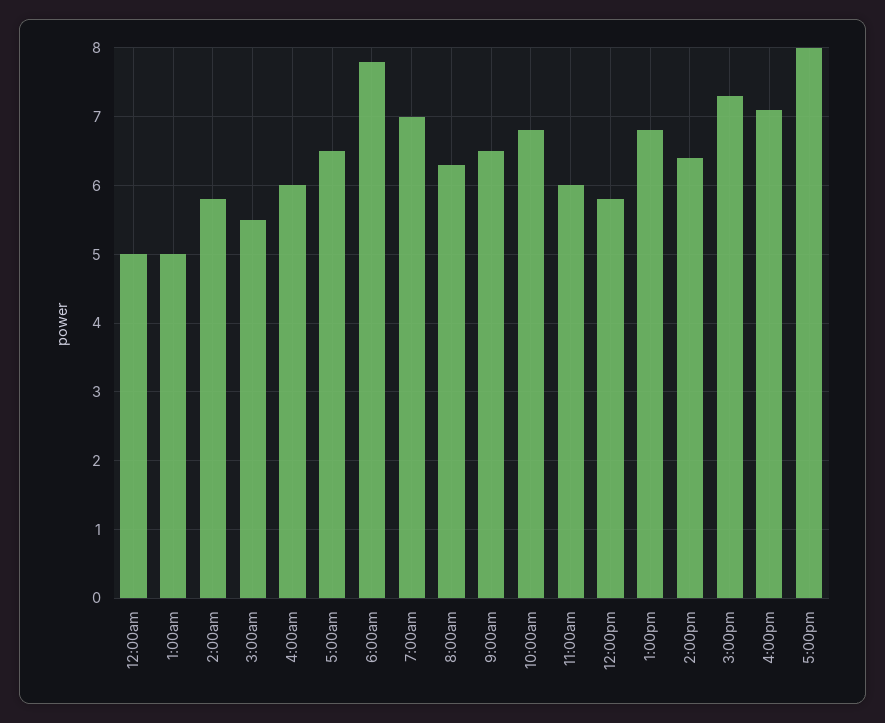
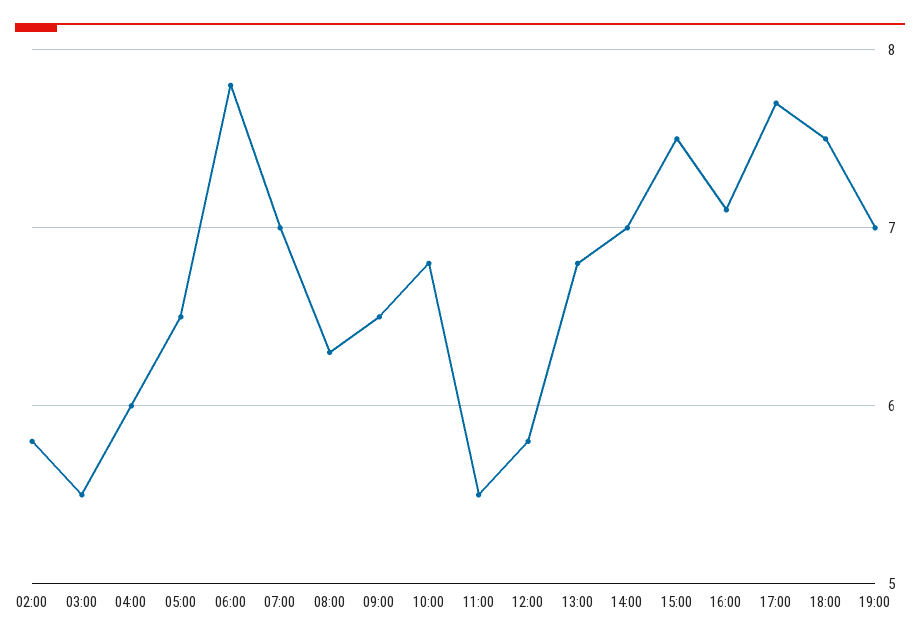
12:00am: 5 -> none
1:00am: 5 -> none
11:00am: 6 -> 5.5
2:00pm: 6.4 -> 7
3:00pm: 7.3 -> 7.5
5:00pm: 8 -> 7.7
18:00: none -> 7.5
19:00: none -> 7

